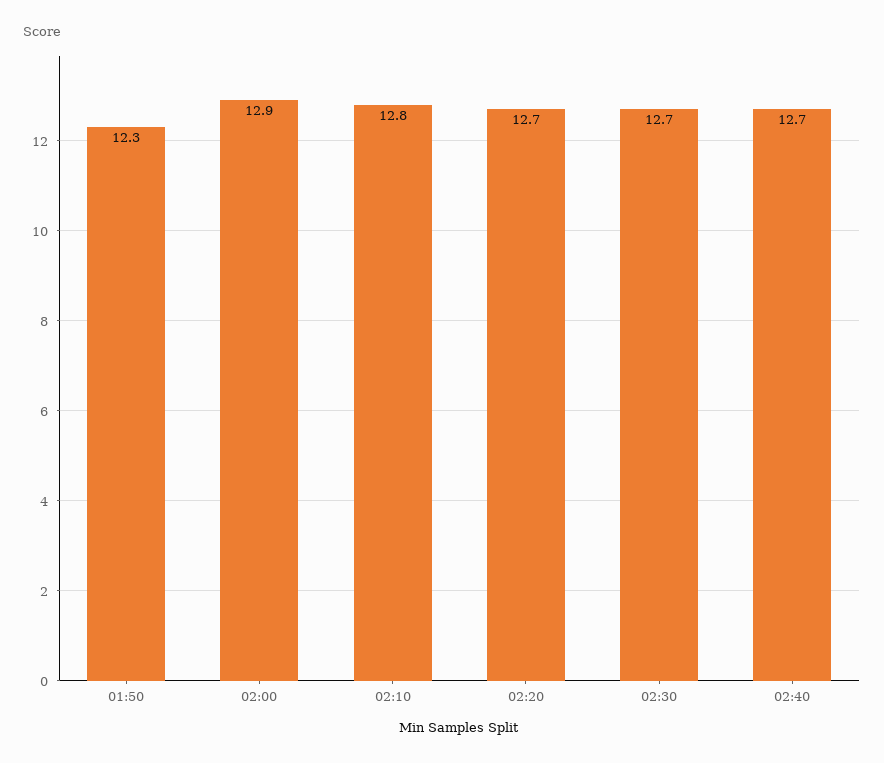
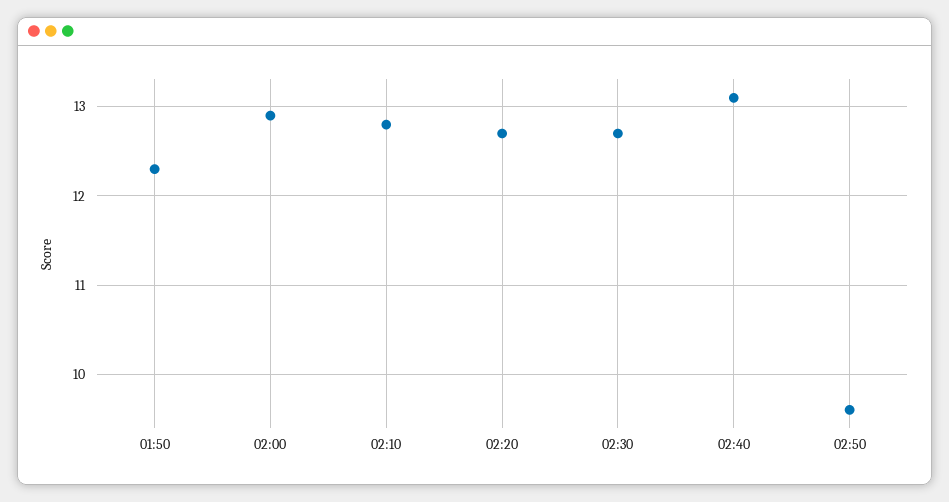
02:40: 12.7 -> 13.1
02:50: none -> 9.6

